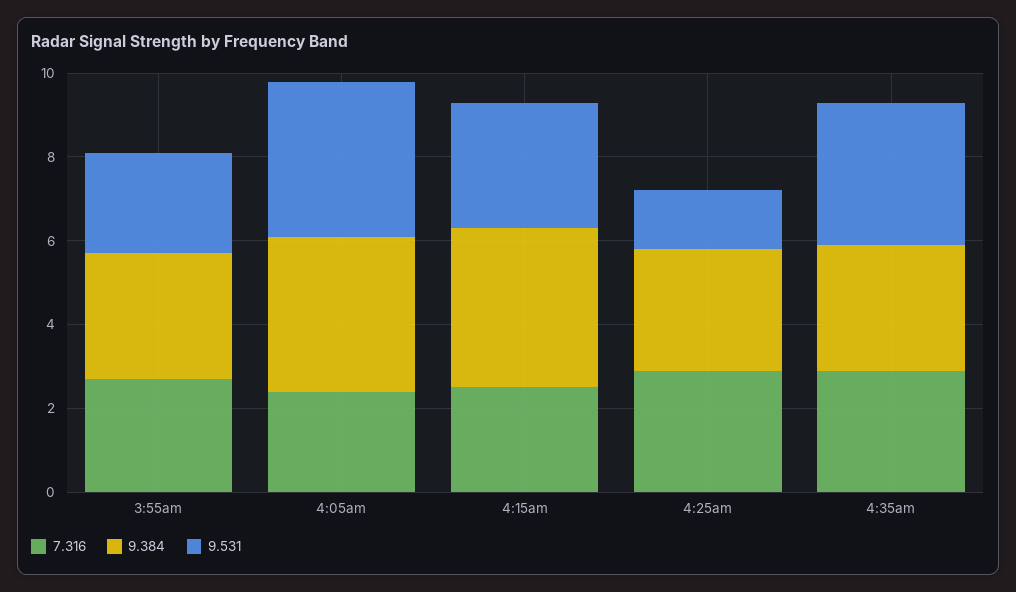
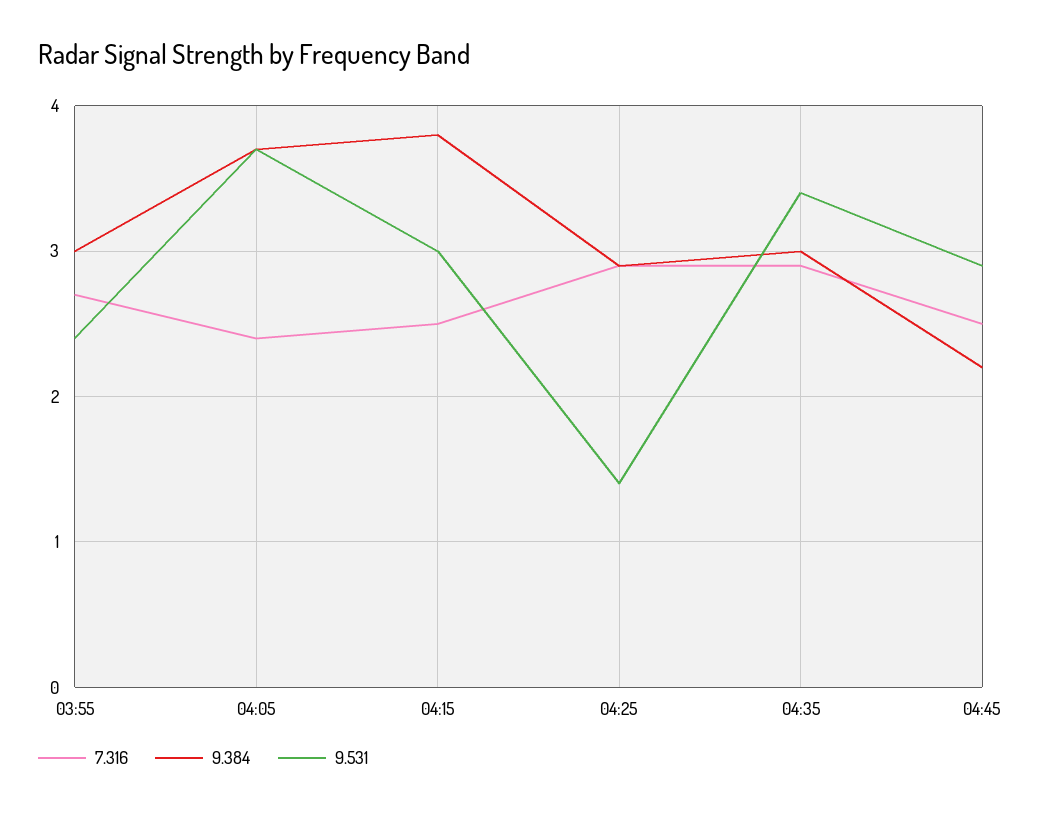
7.316, 04:45: none -> 2.5
9.384, 04:45: none -> 2.2
9.531, 04:45: none -> 2.9

